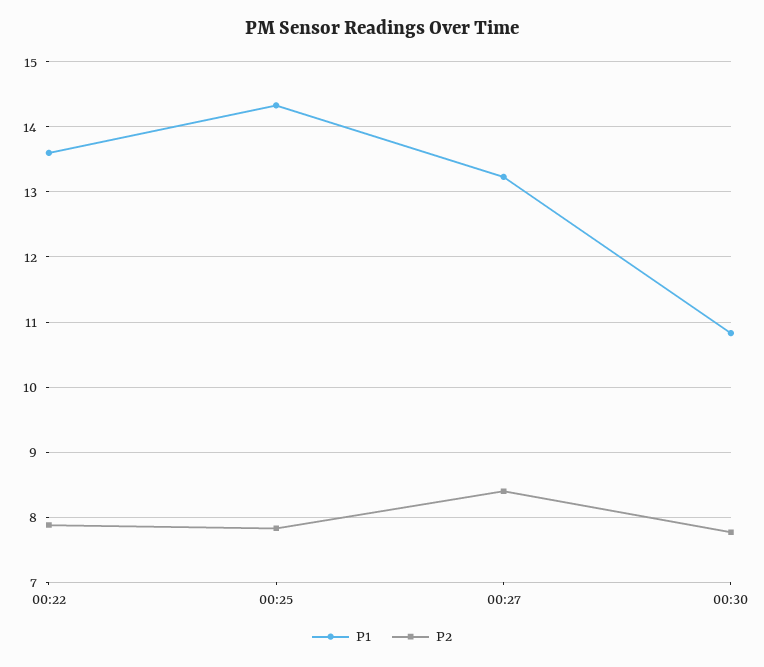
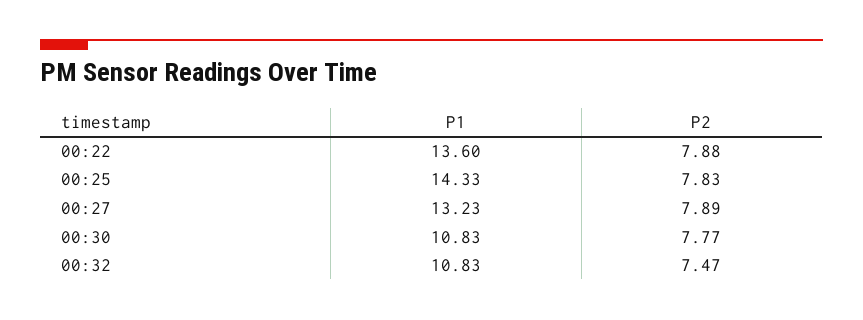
P2, 00:27: 8.4 -> 7.89
P1, 00:32: none -> 10.83
P2, 00:32: none -> 7.47

